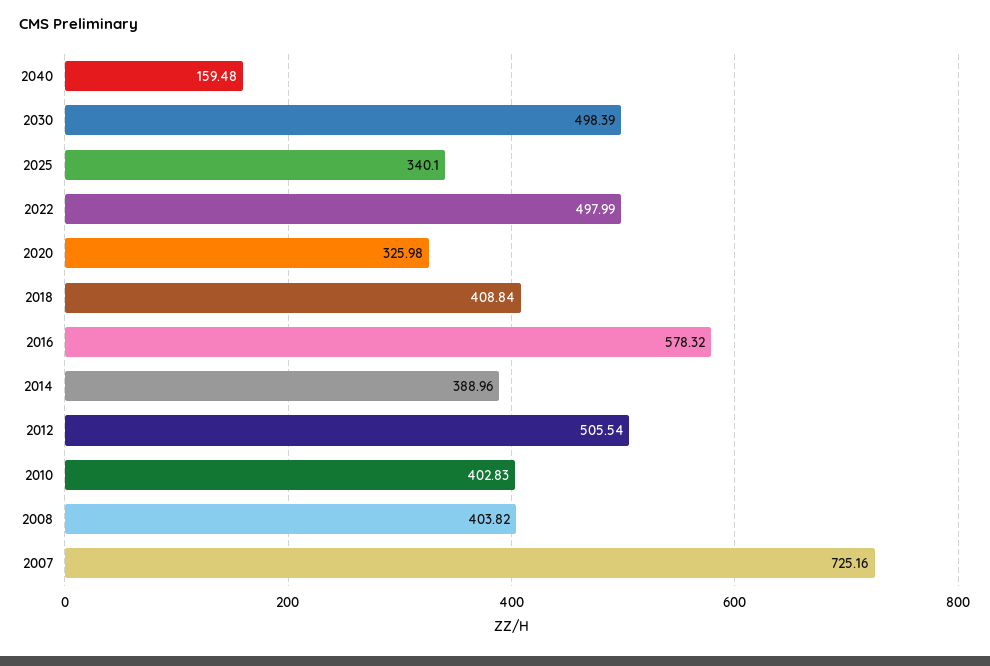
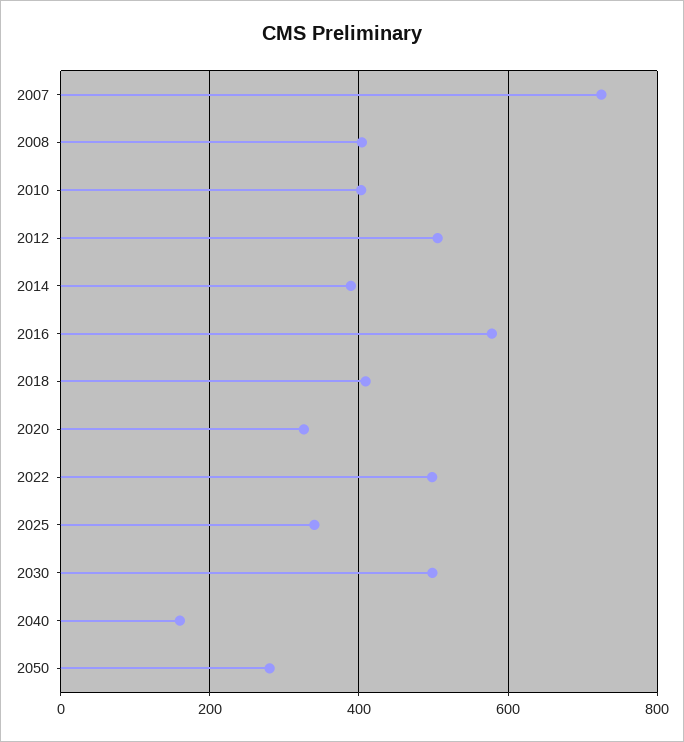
2050: none -> 280

